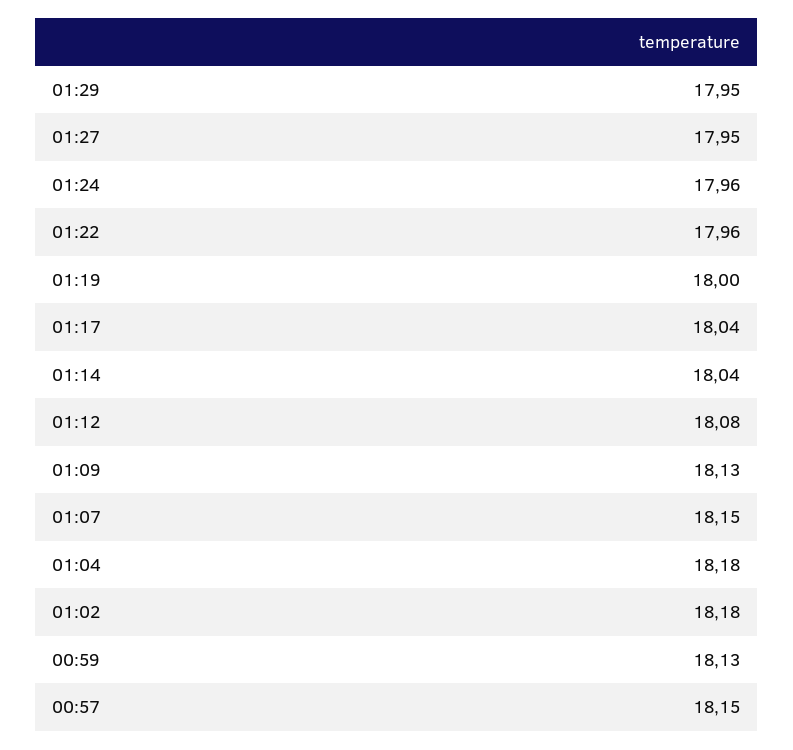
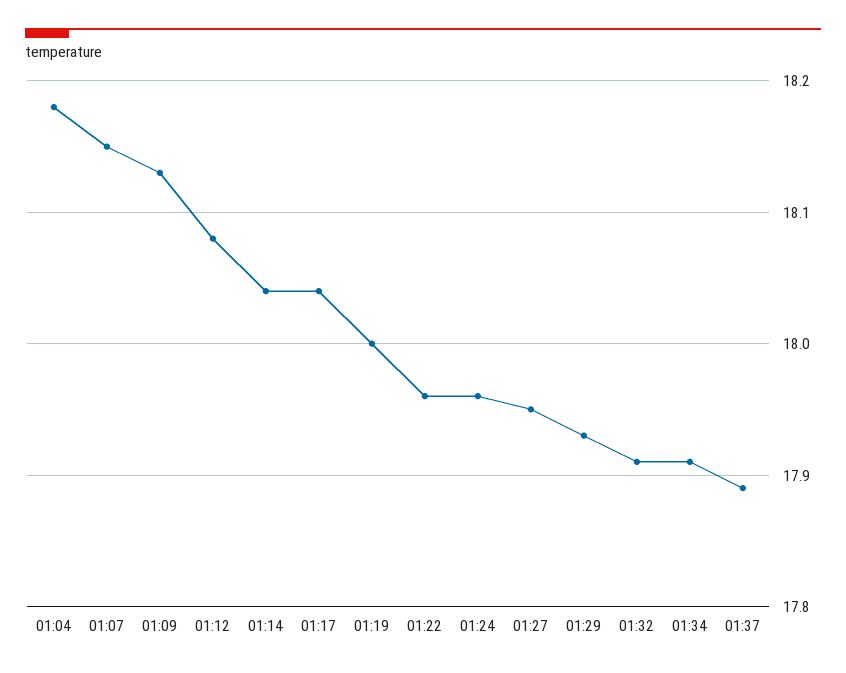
01:29: 17.95 -> 17.93
01:02: 18.18 -> none
00:59: 18.13 -> none
00:57: 18.15 -> none
01:32: none -> 17.91
01:34: none -> 17.91
01:37: none -> 17.89

